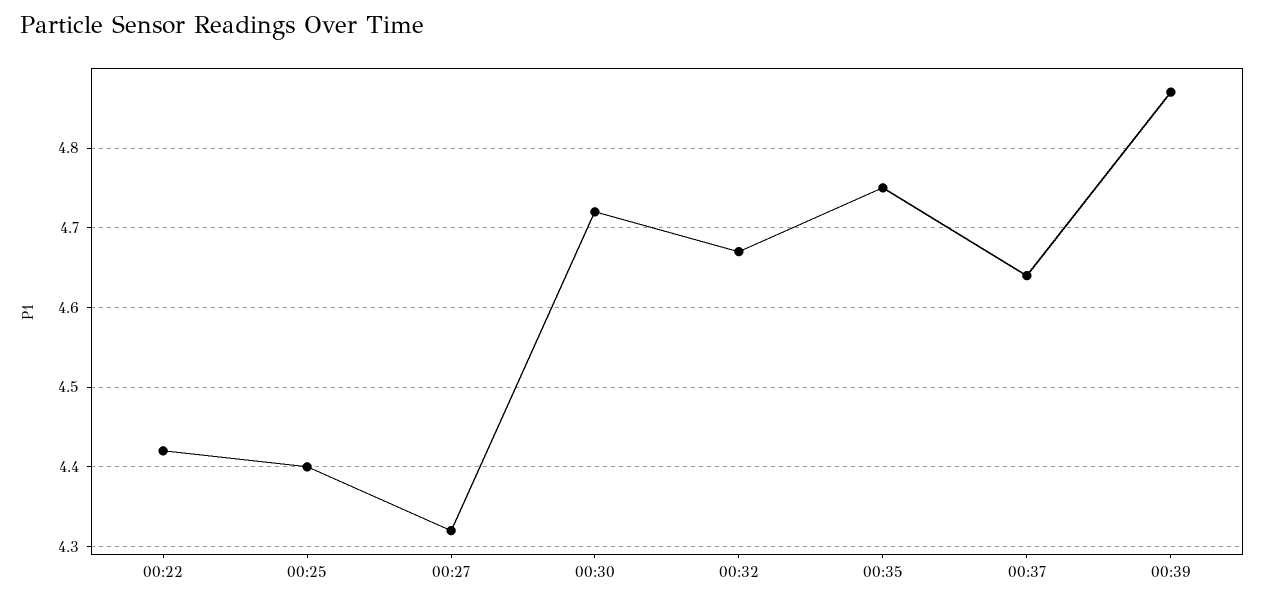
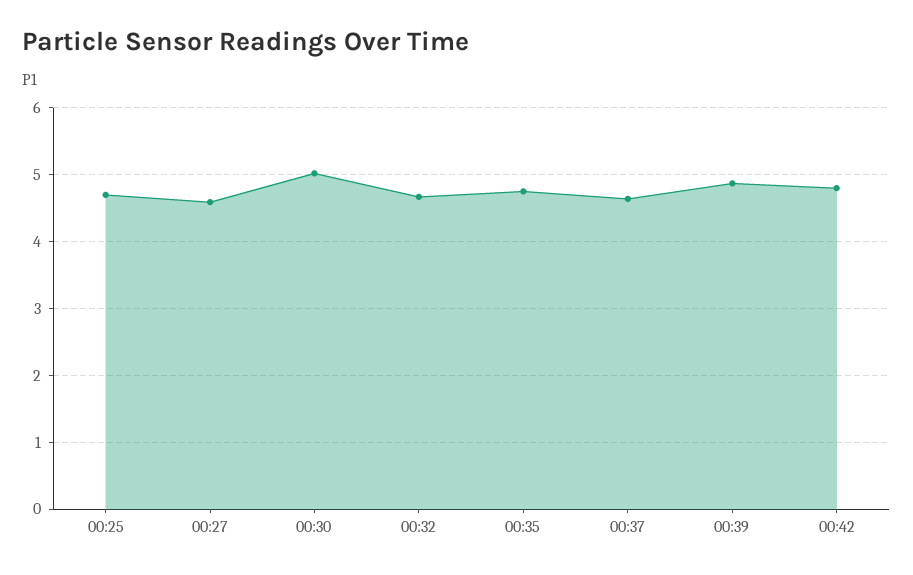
00:22: 4.42 -> none
00:25: 4.4 -> 4.7
00:27: 4.32 -> 4.6
00:30: 4.72 -> 5
00:42: none -> 4.8

